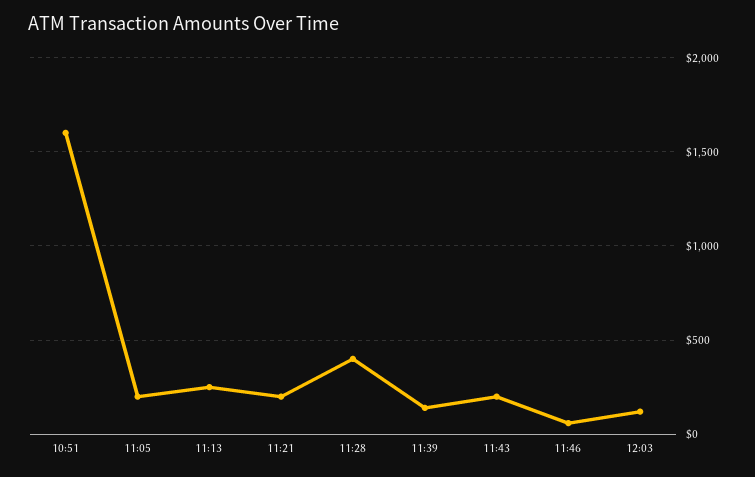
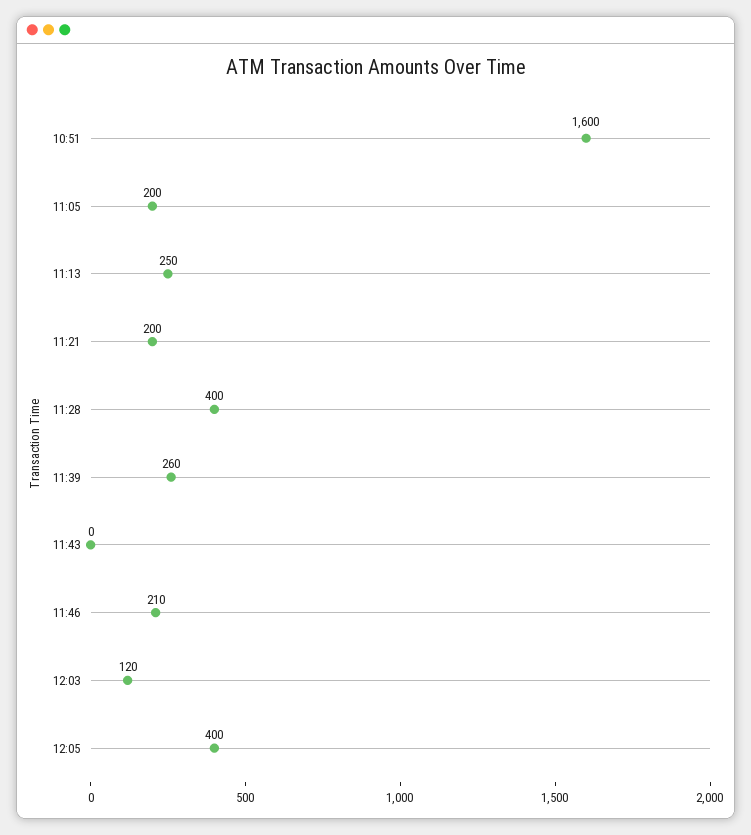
11:39: 150 -> 260
11:43: 200 -> 0
11:46: 50 -> 210
12:05: none -> 400

